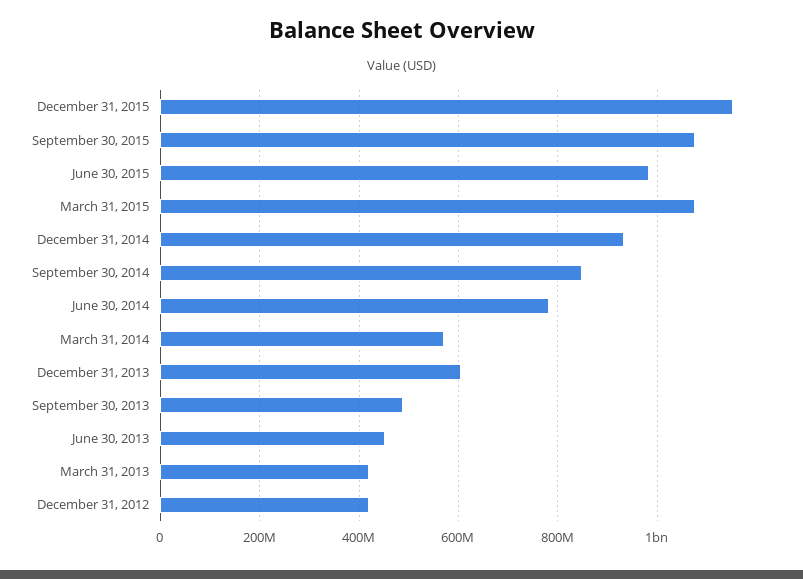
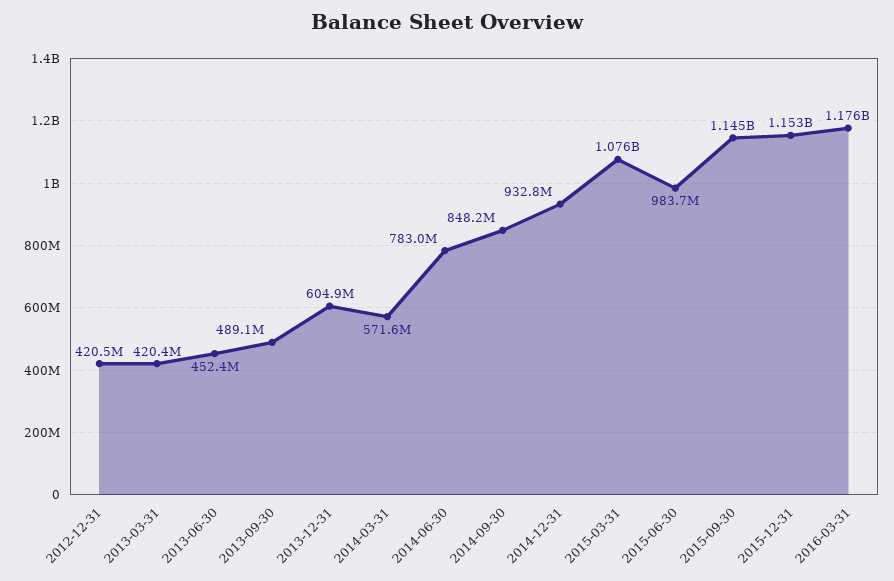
September 30, 2015: 1080000000 -> 1145000000
2016-03-31: none -> 1176000000

